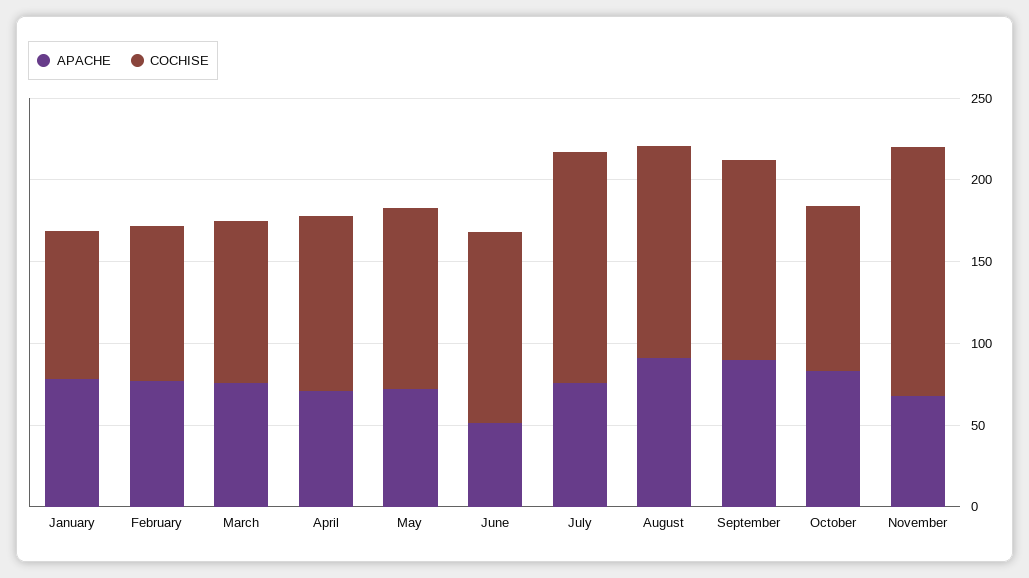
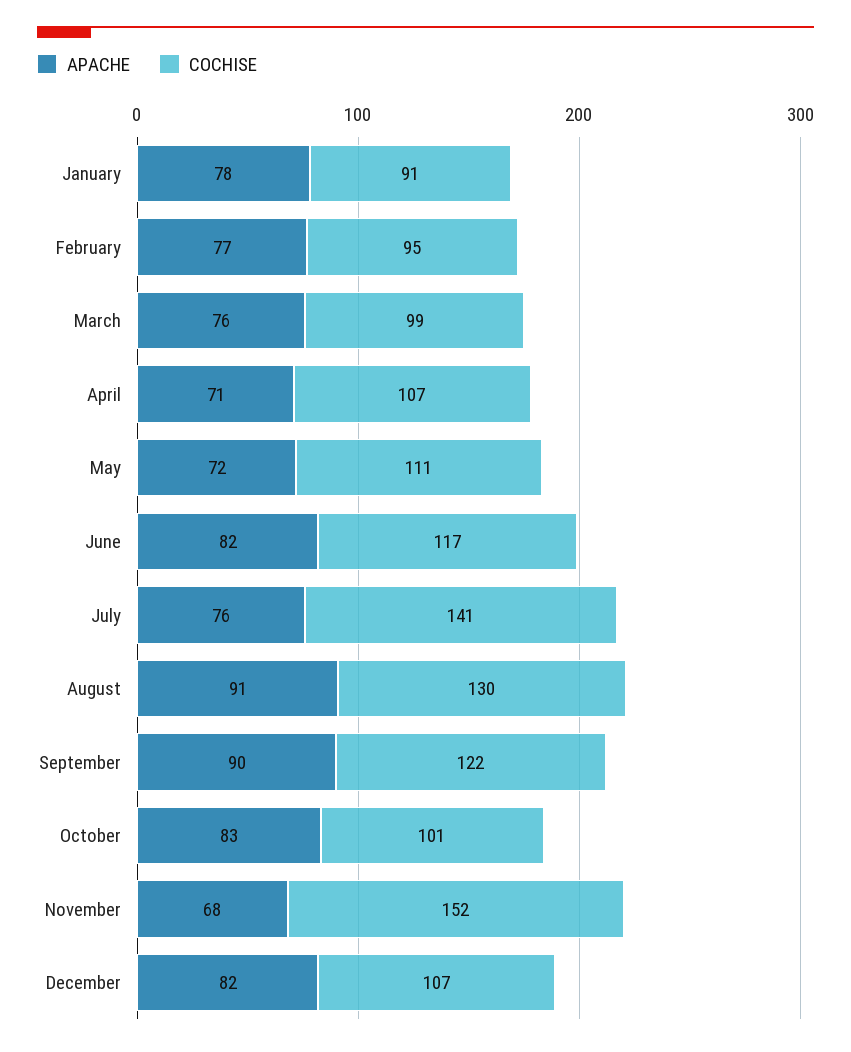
APACHE, June: 50 -> 82
APACHE, December: none -> 82
COCHISE, December: none -> 107

